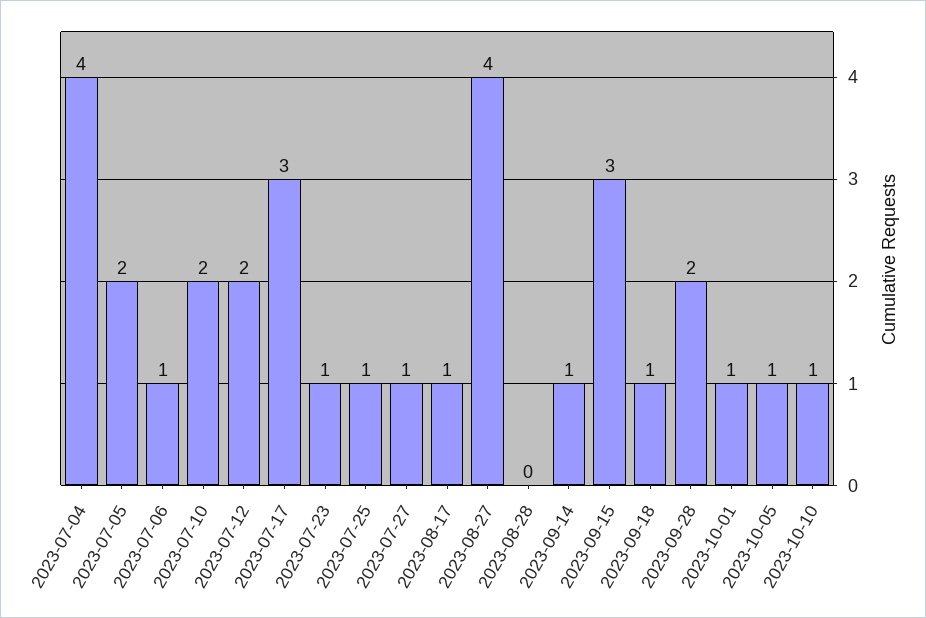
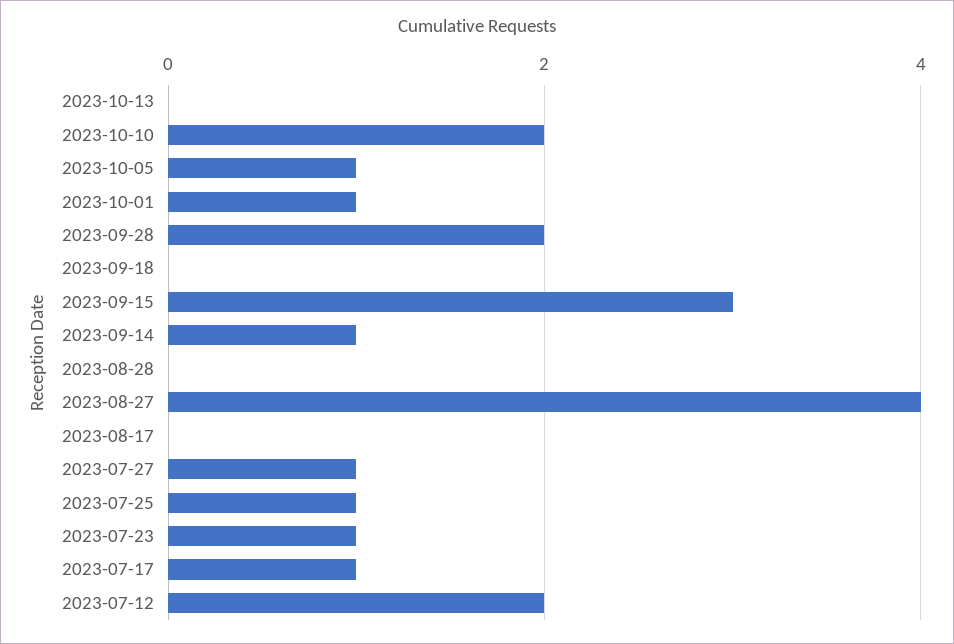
2023-07-04: 4 -> none
2023-07-05: 2 -> none
2023-07-06: 1 -> none
2023-07-10: 2 -> none
2023-07-17: 3 -> 1
2023-08-17: 1 -> 0
2023-09-18: 1 -> 0
2023-10-10: 1 -> 2
2023-10-13: none -> 0

